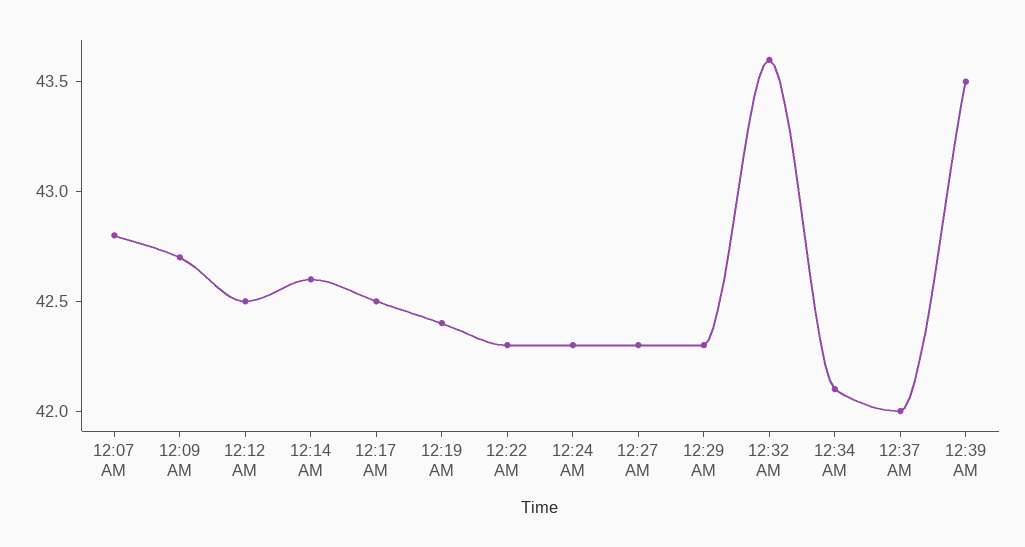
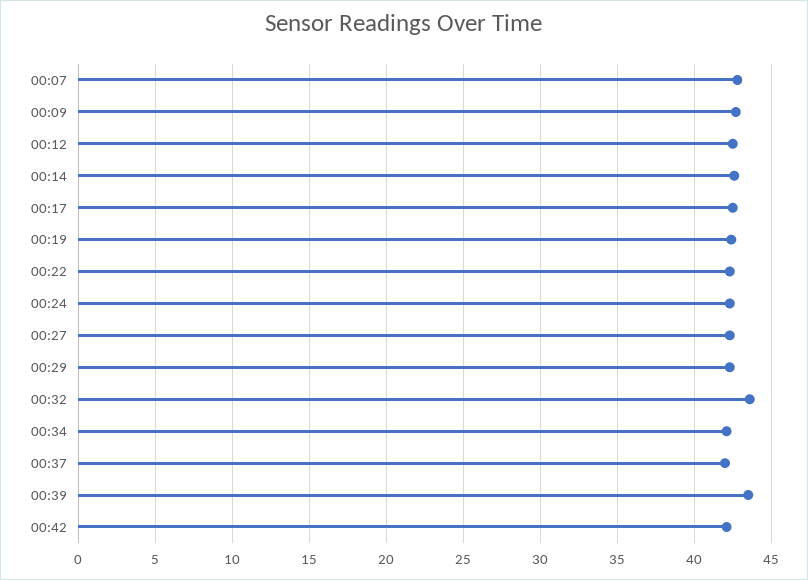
00:42: none -> 42

